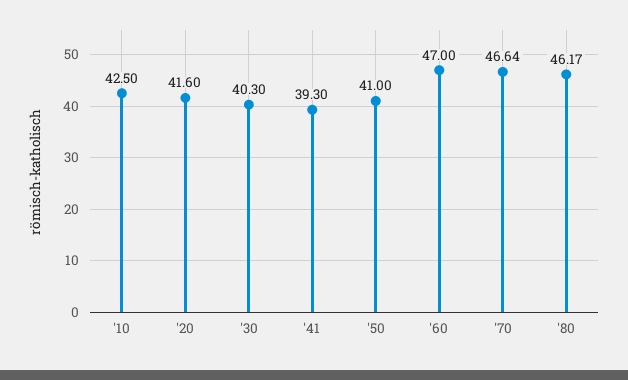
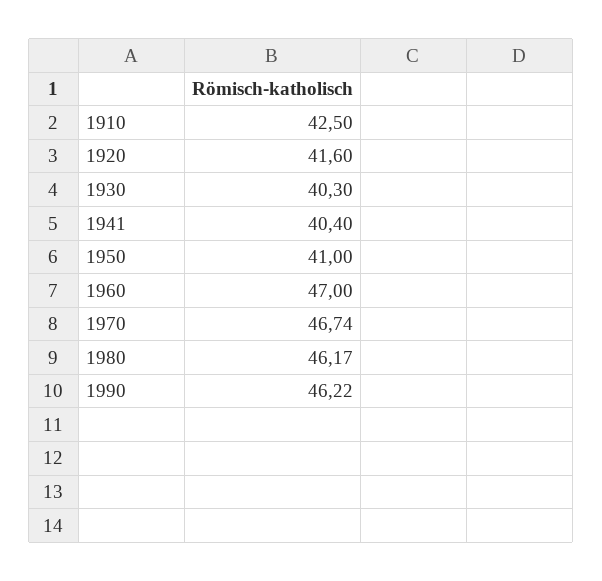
'41: 39.3 -> 40.4
'70: 46.64 -> 46.74
1990: none -> 46.22

